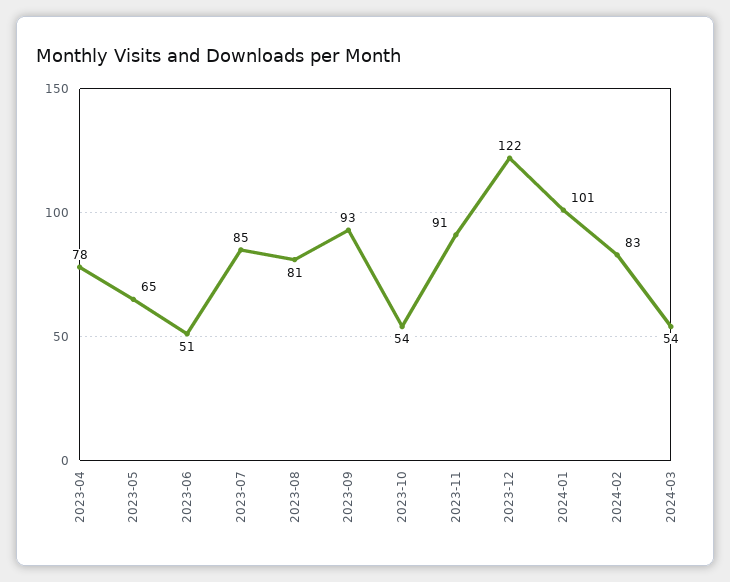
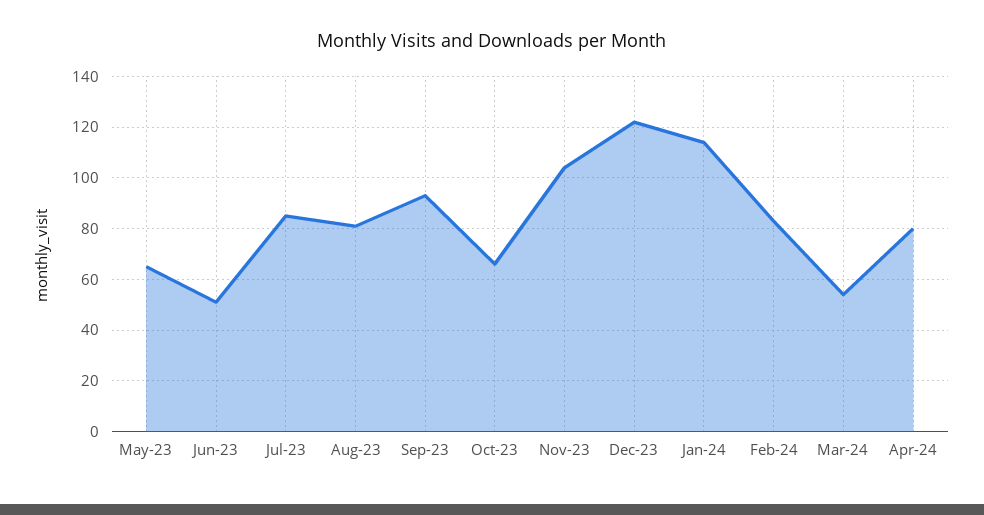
2023-04: 78 -> none
2023-10: 54 -> 65
2023-11: 91 -> 105
2024-01: 101 -> 115
Apr-24: none -> 80

